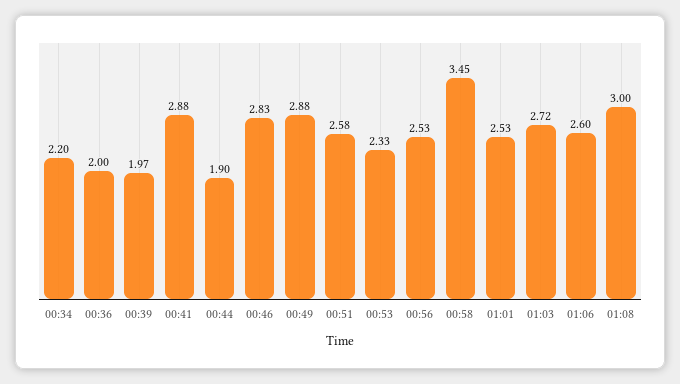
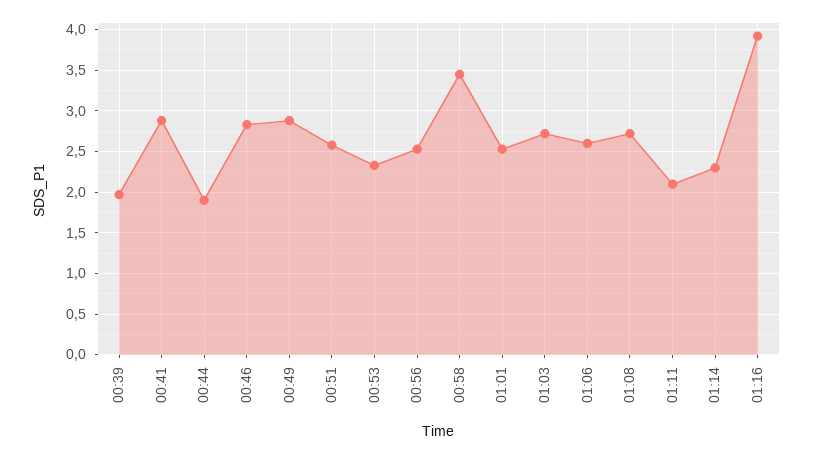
00:34: 2.2 -> none
00:36: 2 -> none
01:08: 3 -> 2.7
01:11: none -> 2.1
01:14: none -> 2.3
01:16: none -> 3.9

